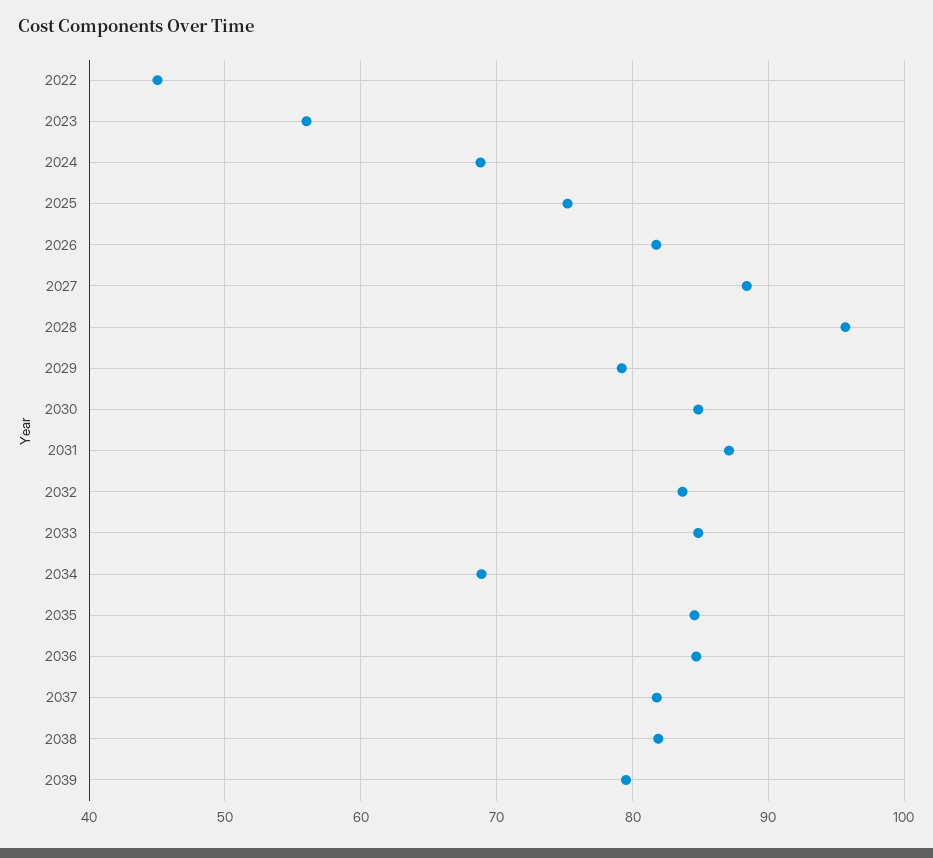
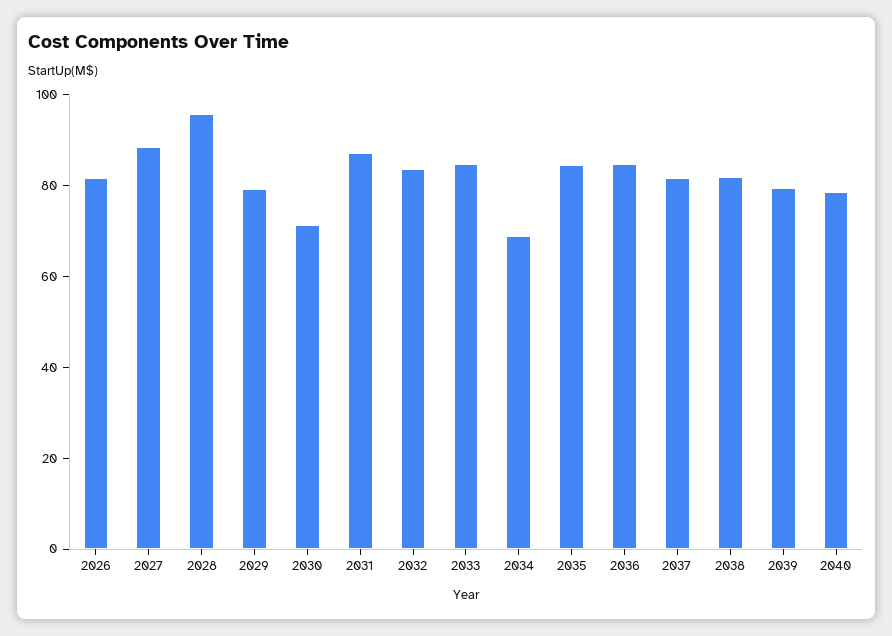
2022: 45 -> none
2023: 56 -> none
2024: 69 -> none
2025: 75 -> none
2030: 85 -> 70
2040: none -> 80

